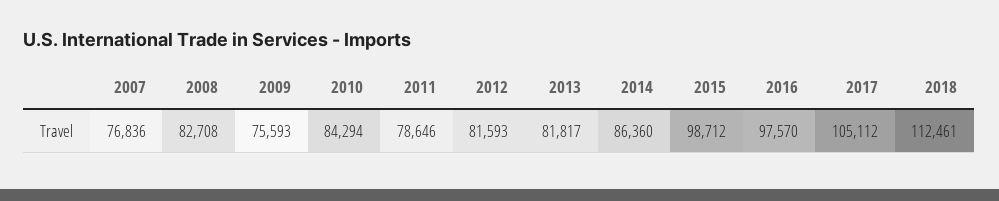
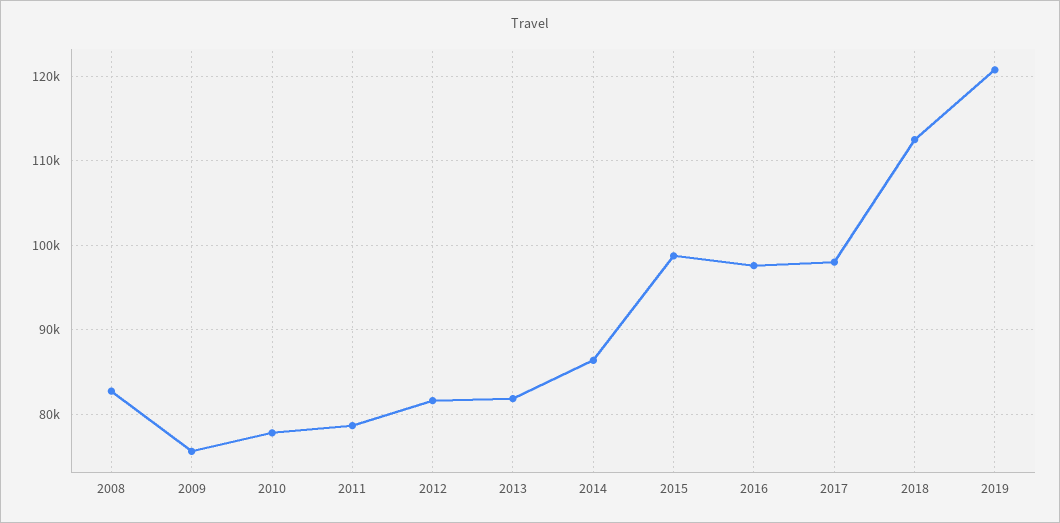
2007: 76836 -> none
2010: 84294 -> 78000
2017: 105112 -> 98000
2019: none -> 121000

